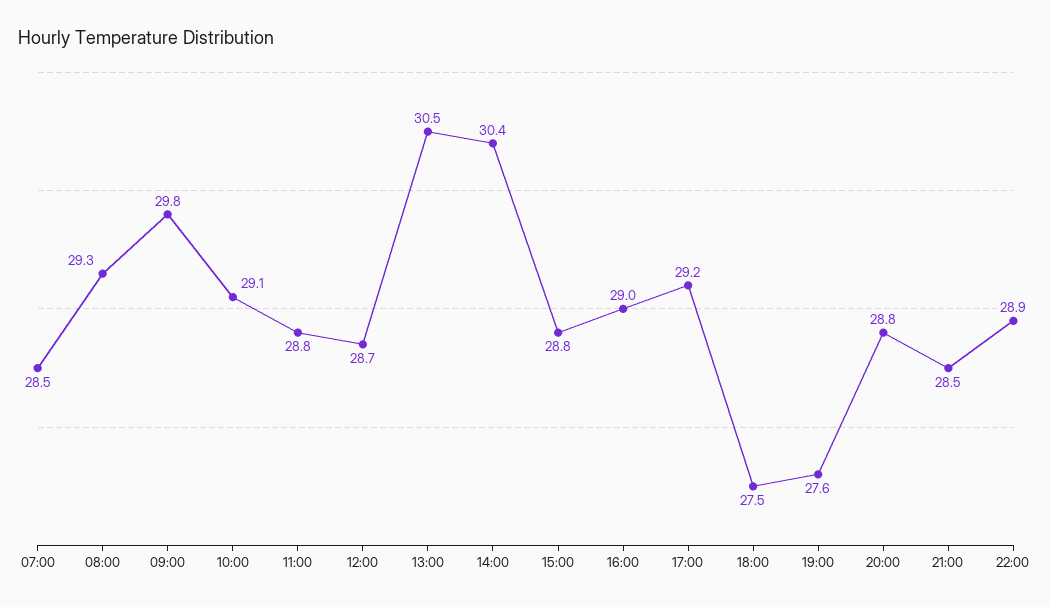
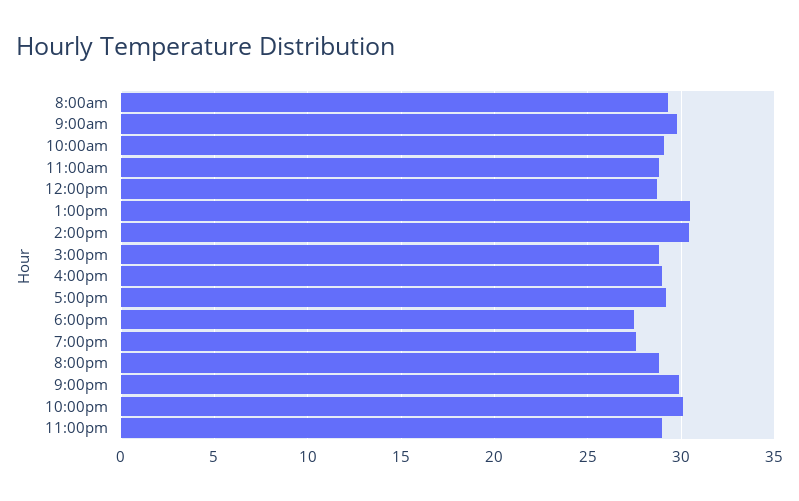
07:00: 28.5 -> none
21:00: 28.5 -> 30
22:00: 28.9 -> 30
11:00pm: none -> 29

